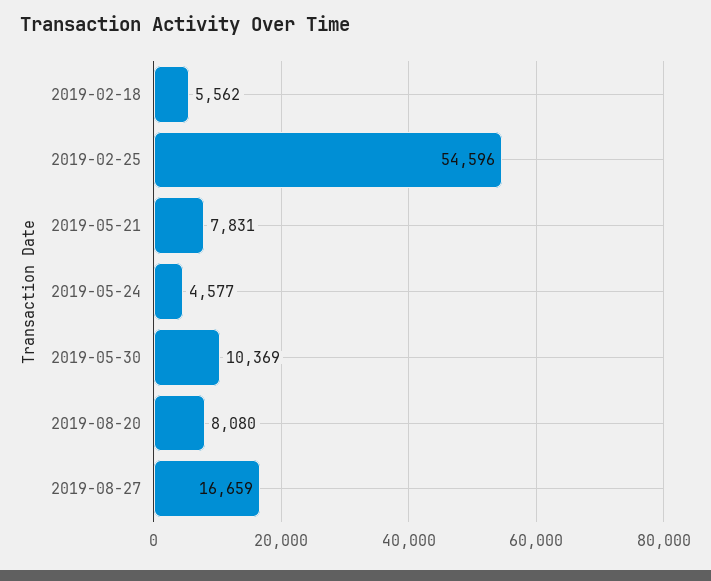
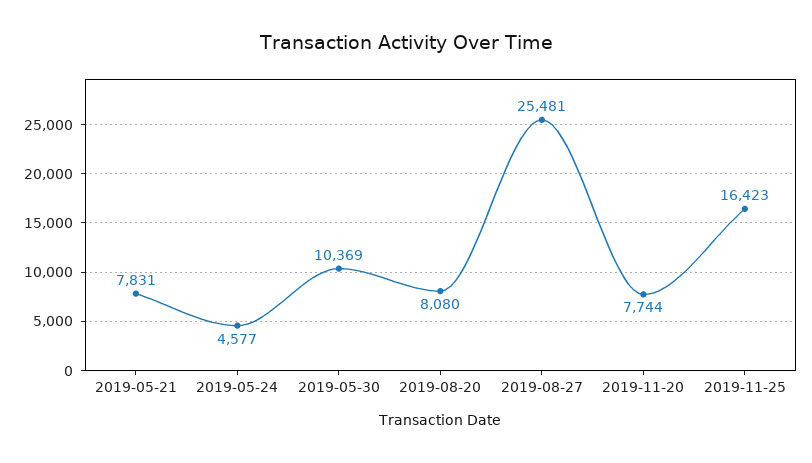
2019-02-18: 5562 -> none
2019-02-25: 54596 -> none
2019-08-27: 16659 -> 25481
2019-11-20: none -> 7744
2019-11-25: none -> 16423

